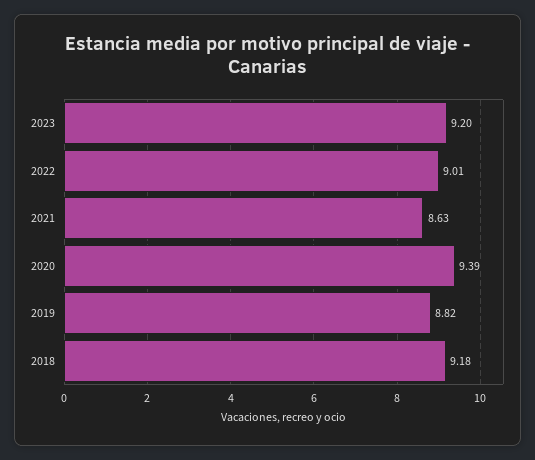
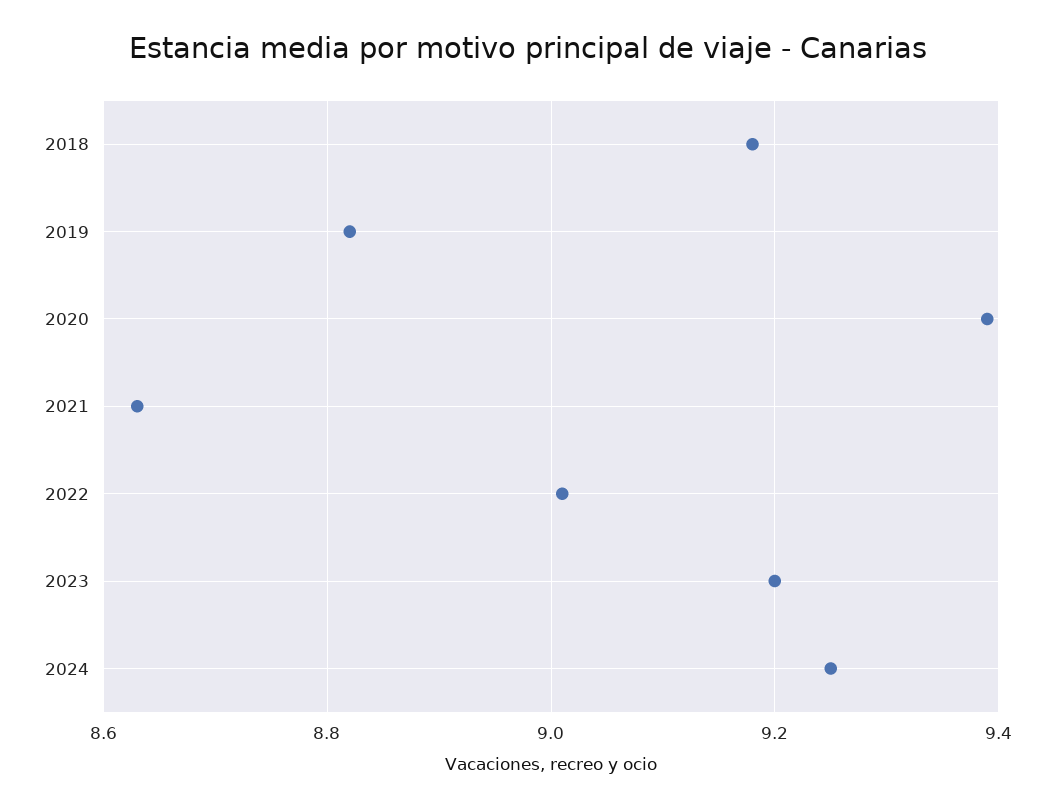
2024: none -> 9.25

